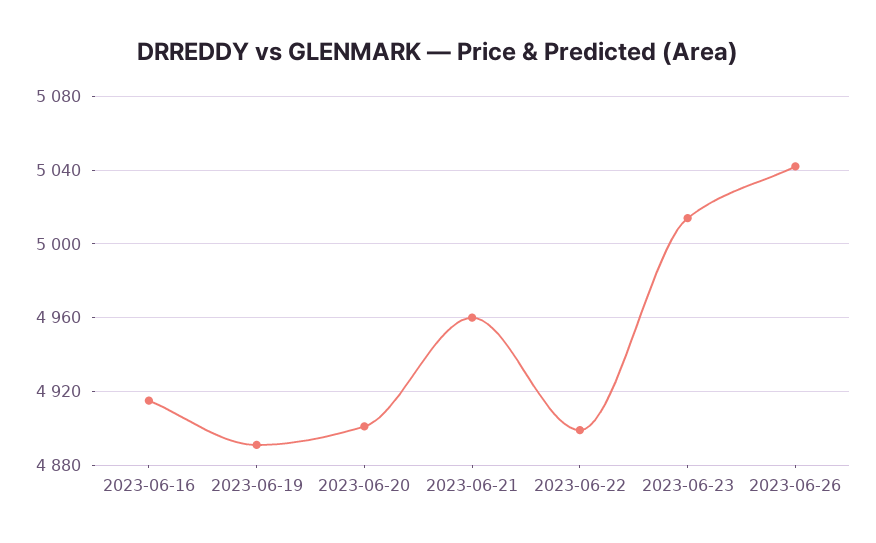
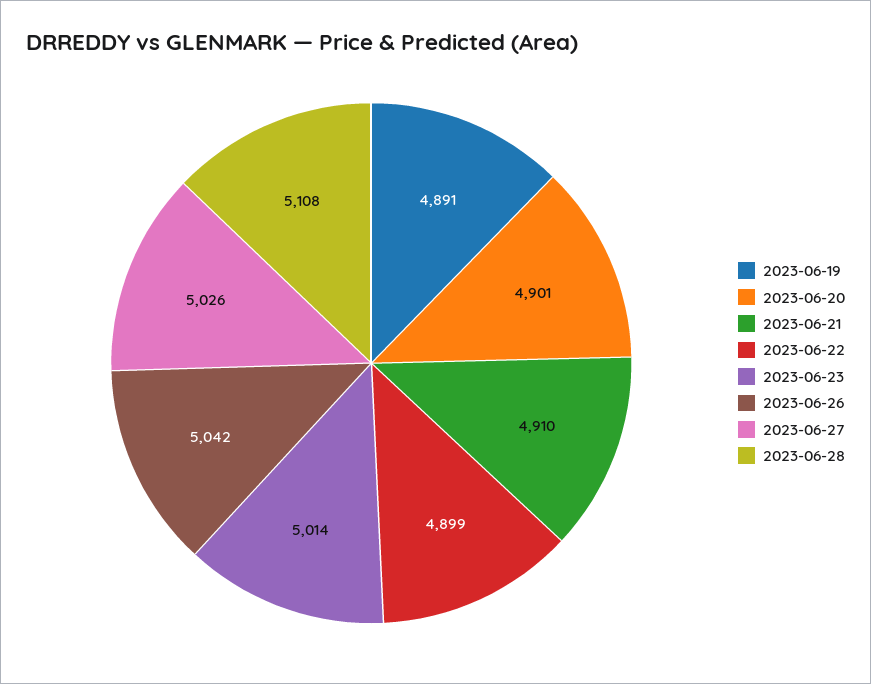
2023-06-16: 4915 -> none
2023-06-21: 4960 -> 4910
2023-06-27: none -> 5026
2023-06-28: none -> 5108

